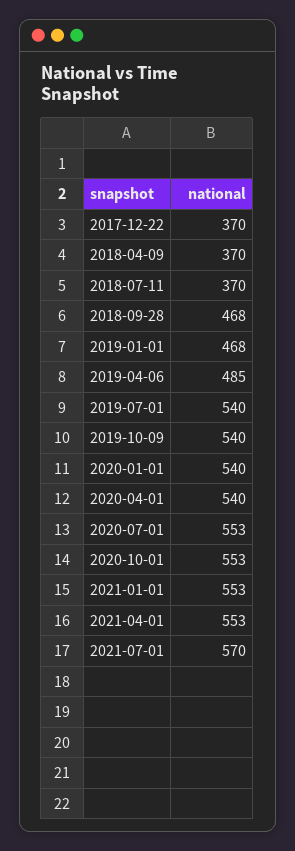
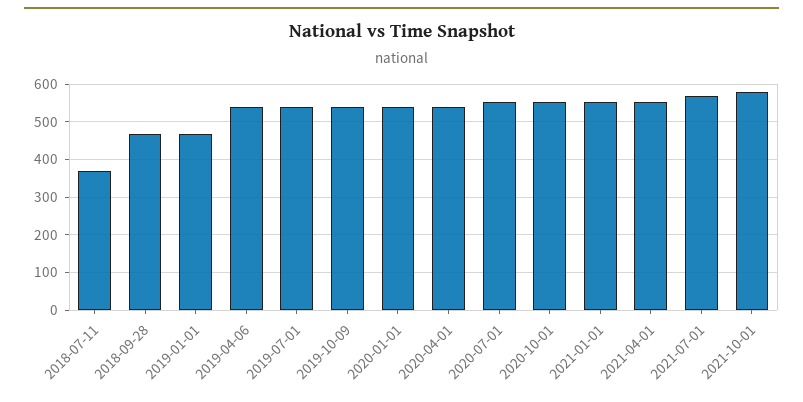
2017-12-22: 370 -> none
2018-04-09: 370 -> none
2019-04-06: 485 -> 540
2021-10-01: none -> 580

